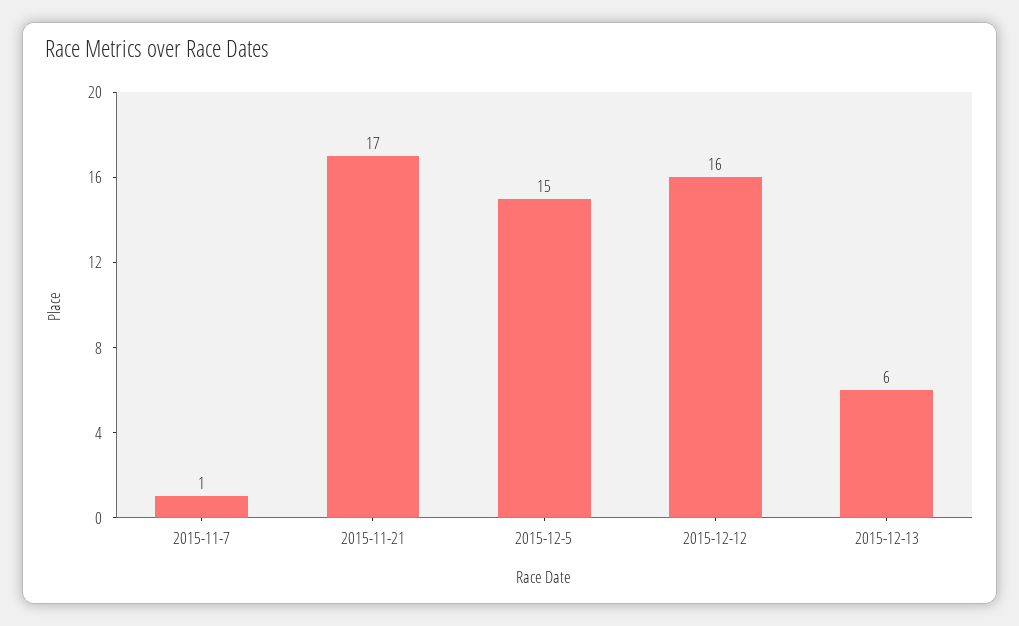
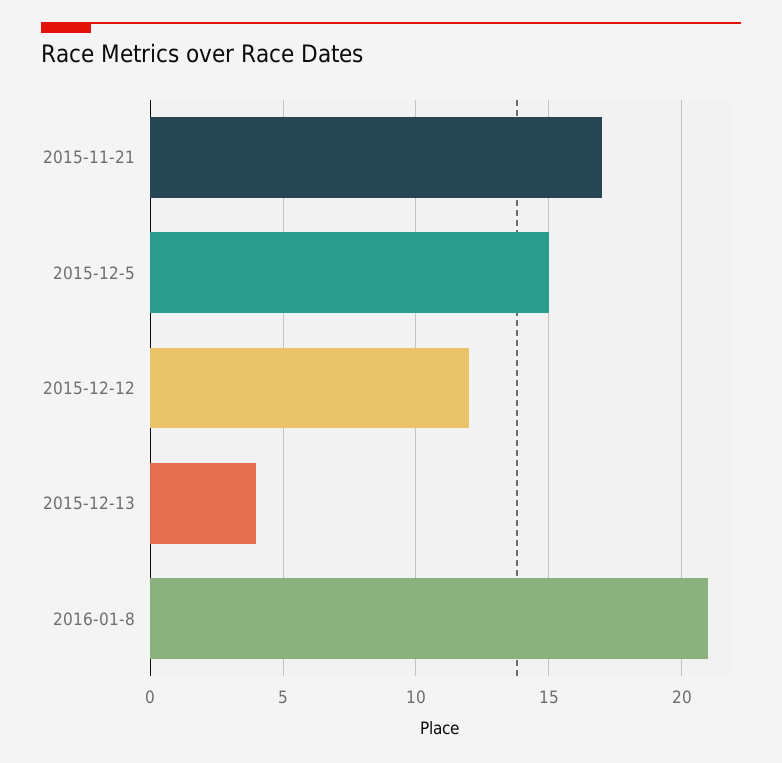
2015-11-7: 1 -> none
2015-12-12: 16 -> 12
2015-12-13: 6 -> 4
2016-01-8: none -> 21

